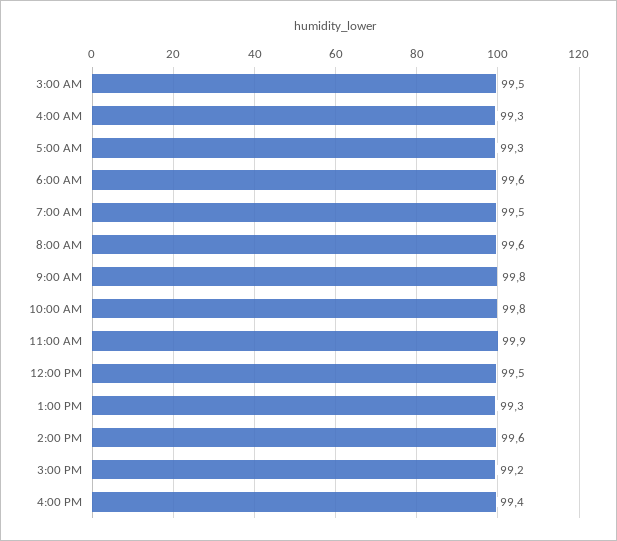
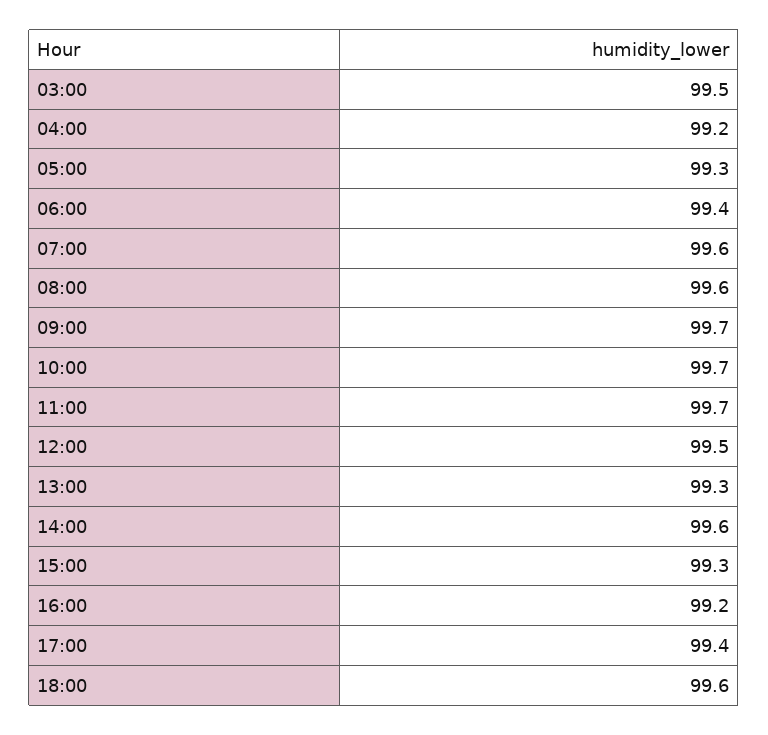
4:00 AM: 99.3 -> 99.2
6:00 AM: 99.6 -> 99.4
7:00 AM: 99.5 -> 99.6
9:00 AM: 99.8 -> 99.7
10:00 AM: 99.8 -> 99.7
11:00 AM: 99.9 -> 99.7
3:00 PM: 99.2 -> 99.3
4:00 PM: 99.4 -> 99.2
17:00: none -> 99.4
18:00: none -> 99.6

